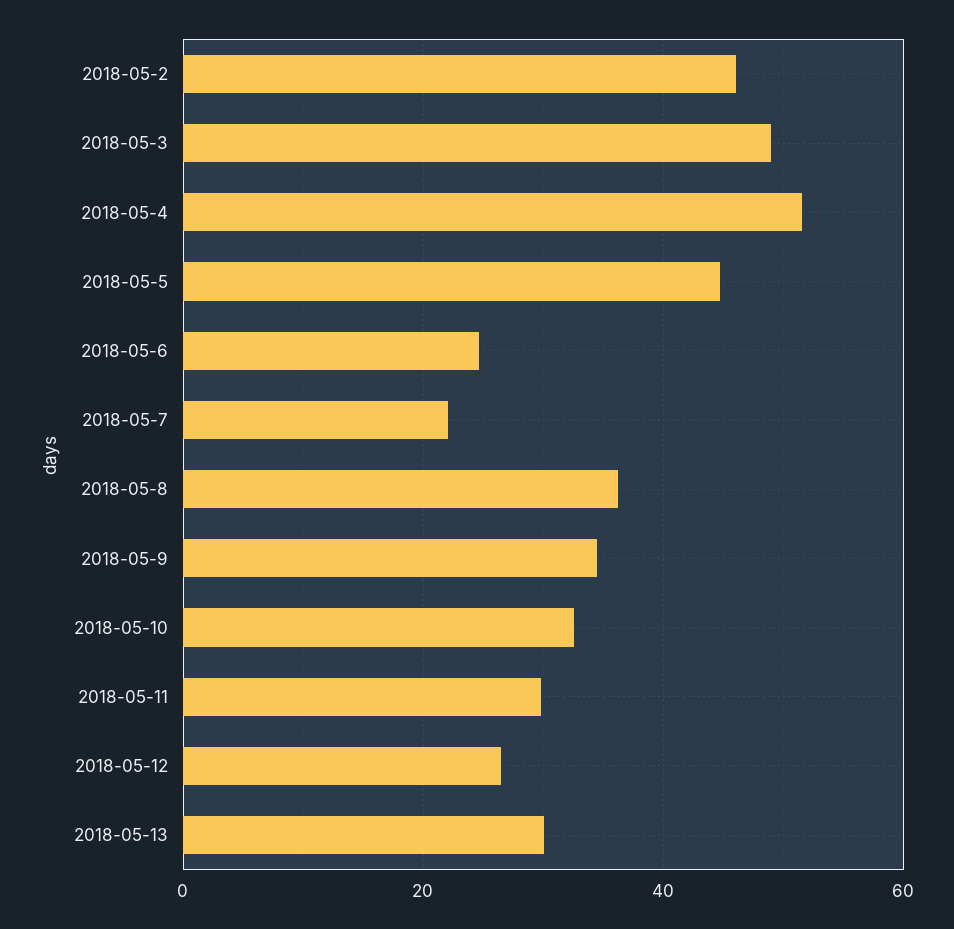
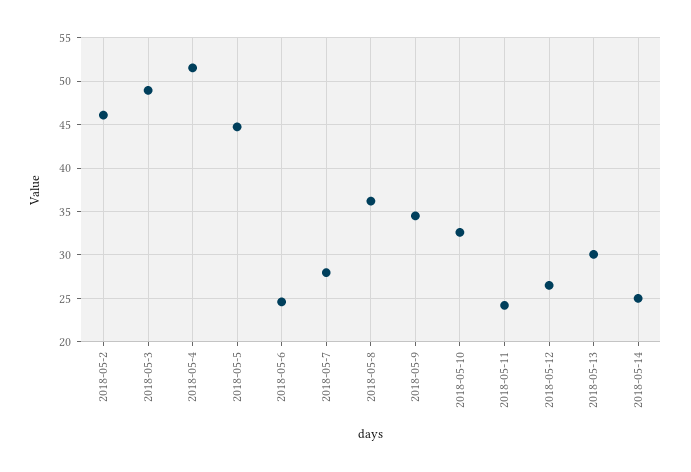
2018-05-7: 22 -> 28
2018-05-11: 30 -> 24
2018-05-14: none -> 25

